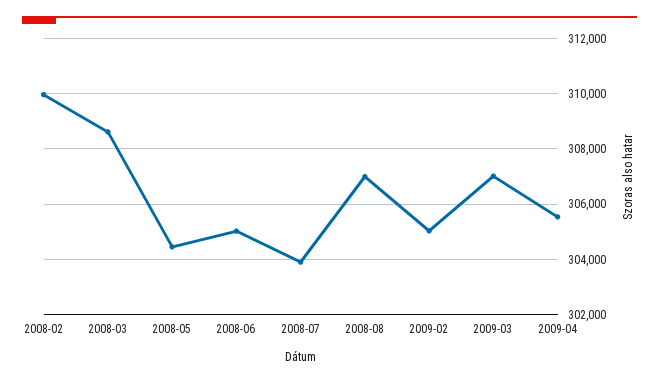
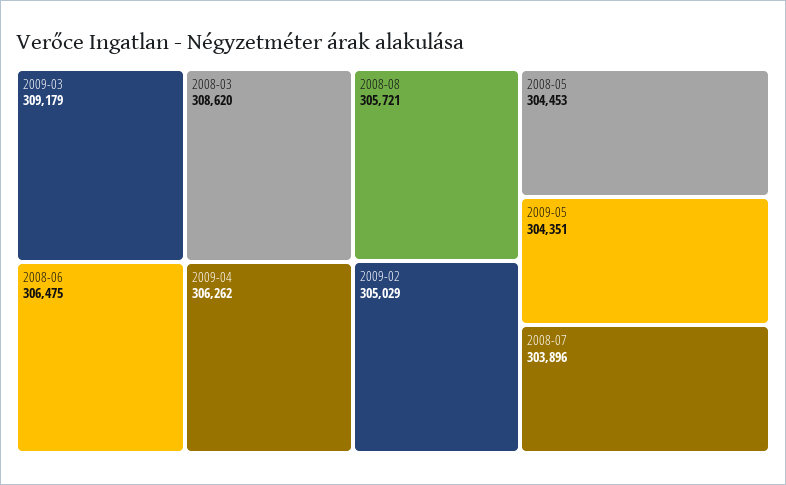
2008-02: 310000 -> none
2008-06: 305000 -> 306475
2008-08: 307000 -> 305721
2009-03: 307000 -> 309179
2009-04: 305500 -> 306262
2009-05: none -> 304351

